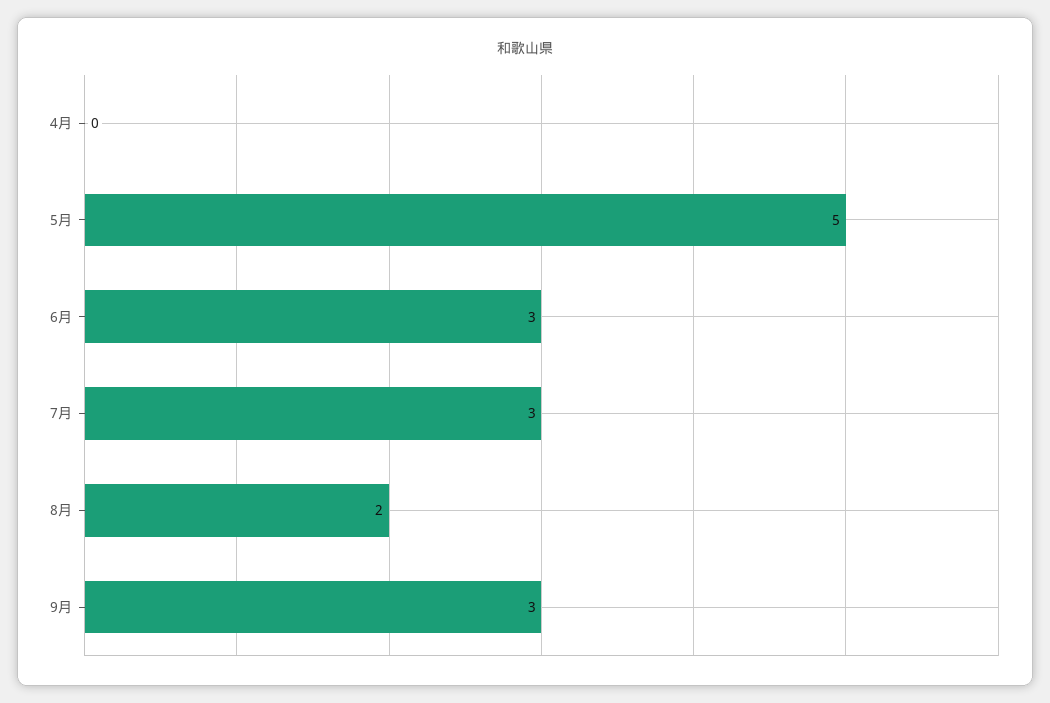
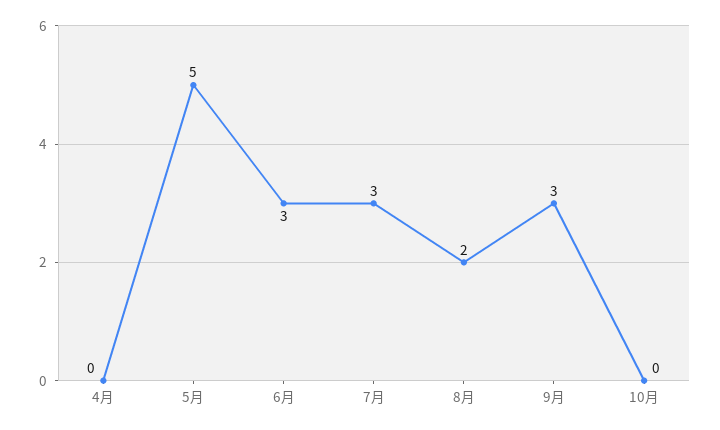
10月: none -> 0

